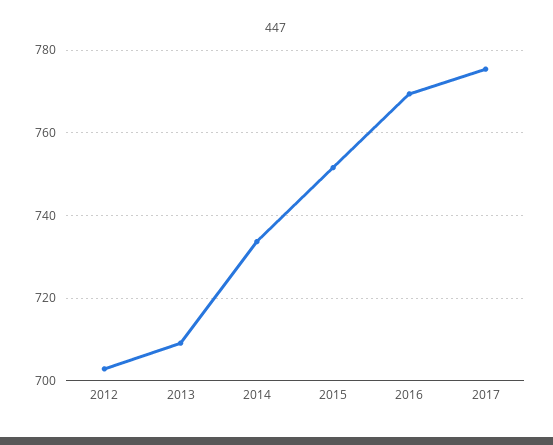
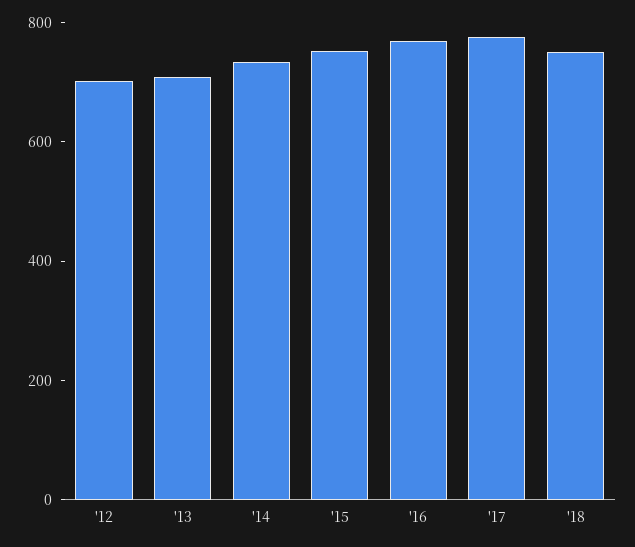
'18: none -> 750

